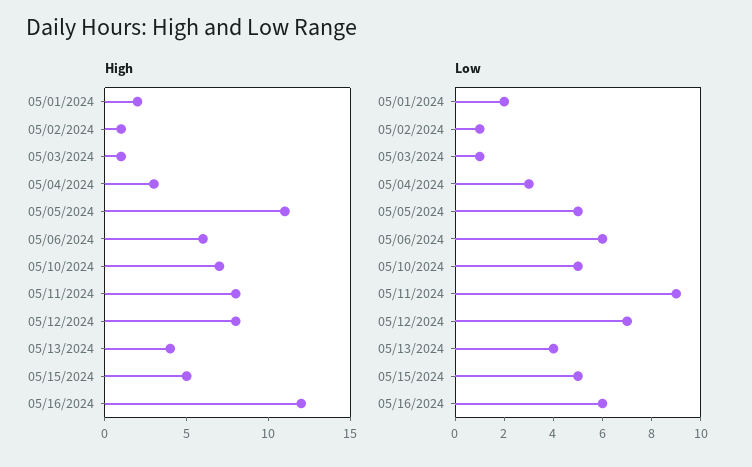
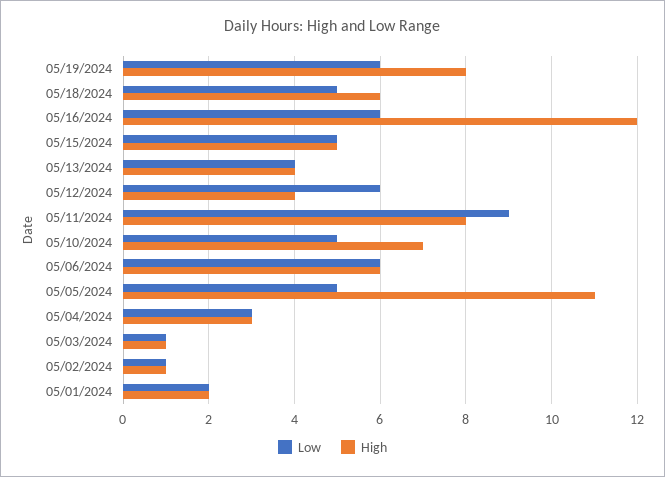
High, 05/12/2024: 8 -> 4
Low, 05/12/2024: 7 -> 6
Low, 05/19/2024: none -> 6
High, 05/19/2024: none -> 8
Low, 05/18/2024: none -> 5
High, 05/18/2024: none -> 6

